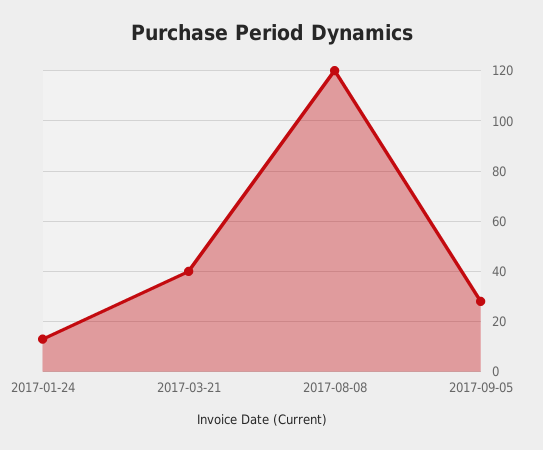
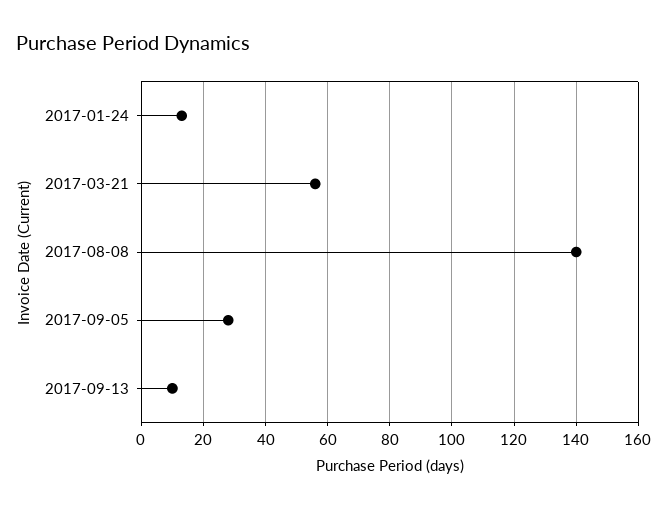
2017-03-21: 40 -> 55
2017-08-08: 120 -> 140
2017-09-13: none -> 10

